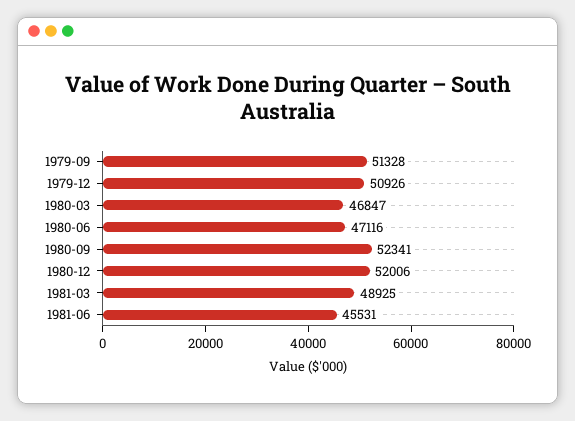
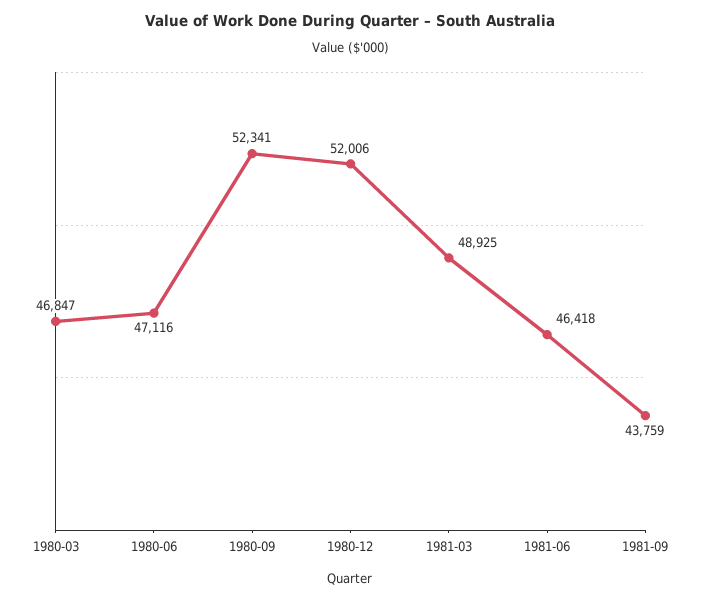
1979-09: 51328 -> none
1979-12: 50926 -> none
1981-06: 45531 -> 46418
1981-09: none -> 43759

